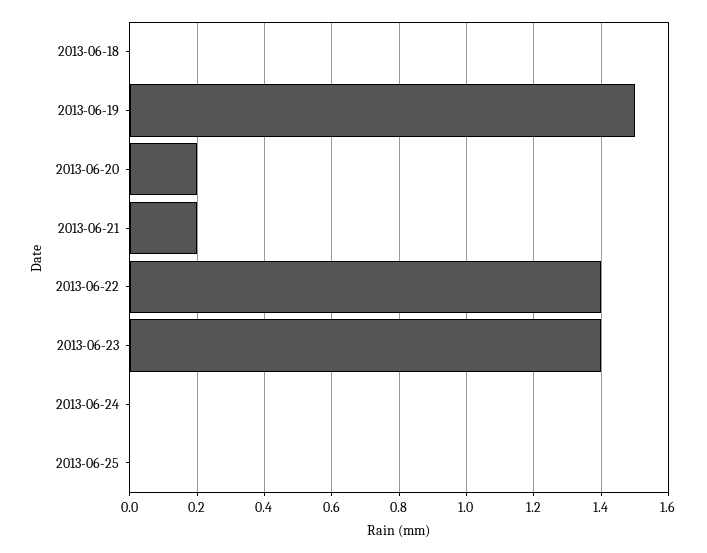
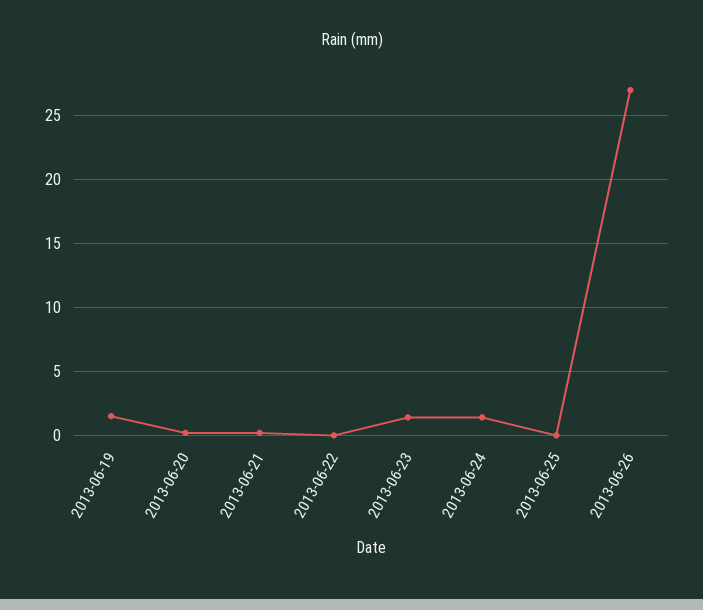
2013-06-18: 0 -> none
2013-06-22: 1.4 -> 0
2013-06-24: 0 -> 1.5
2013-06-26: none -> 27

